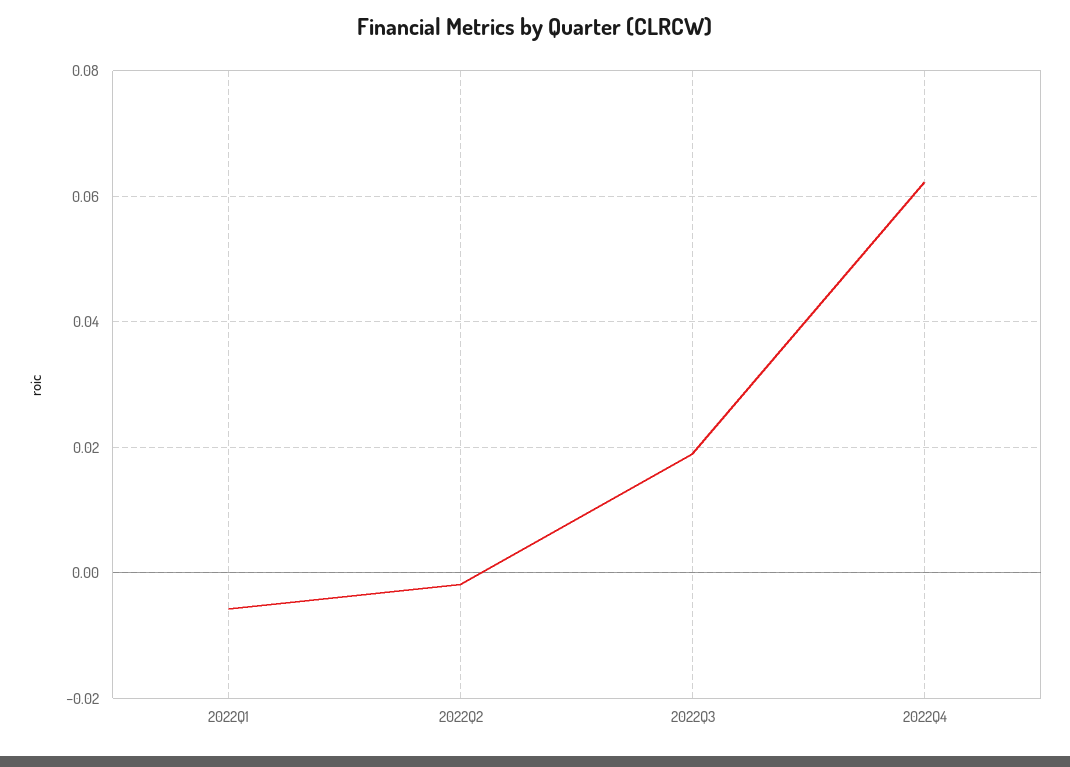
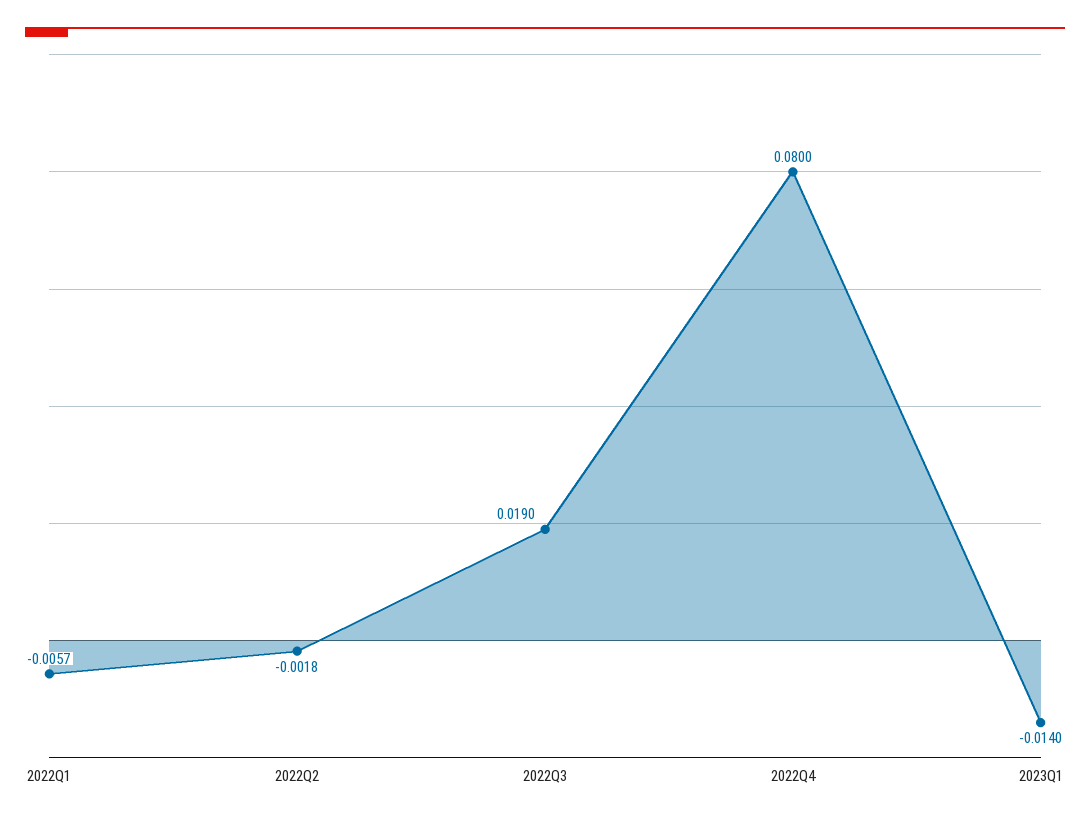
2022Q4: 0.062 -> 0.08
2023Q1: none -> -0.014

